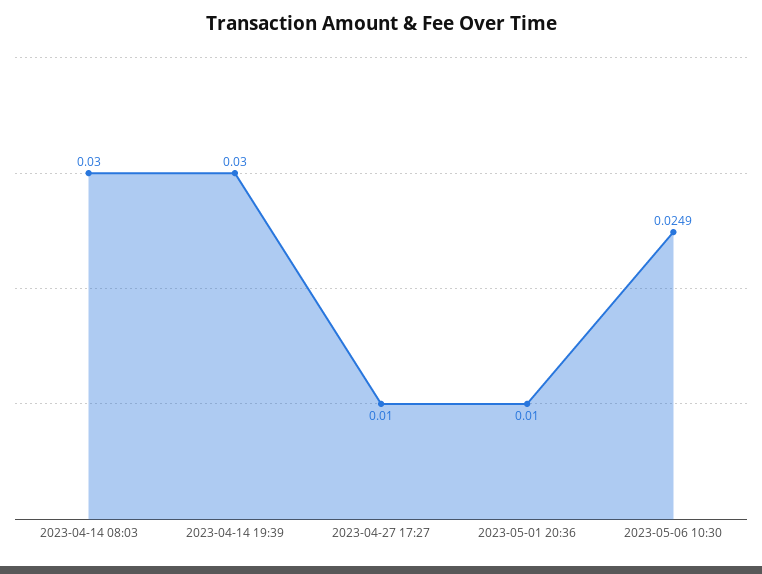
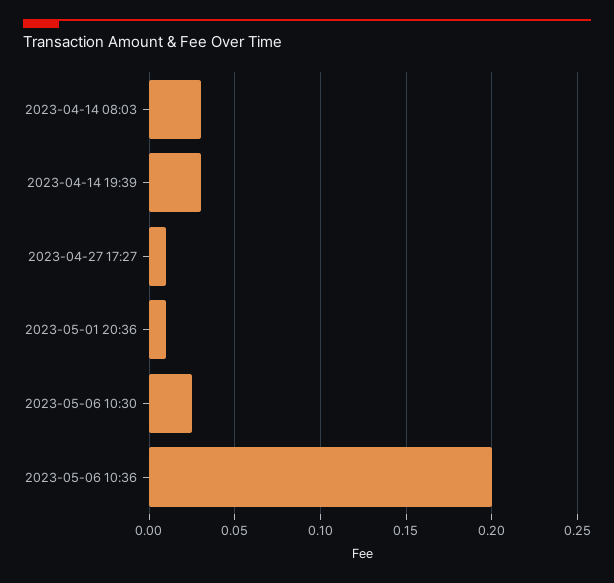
2023-05-06 10:36: none -> 0.2

